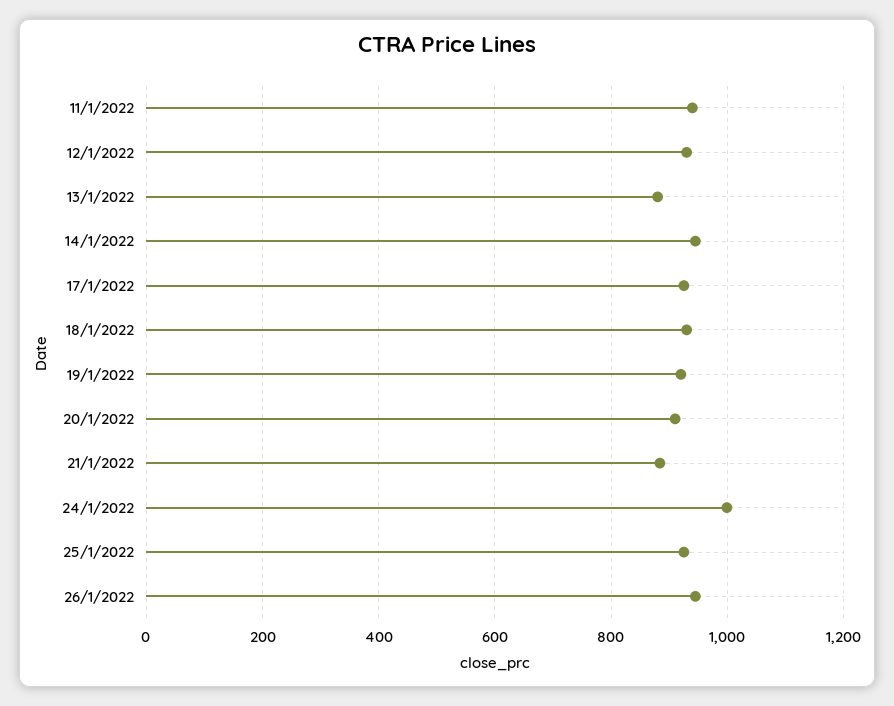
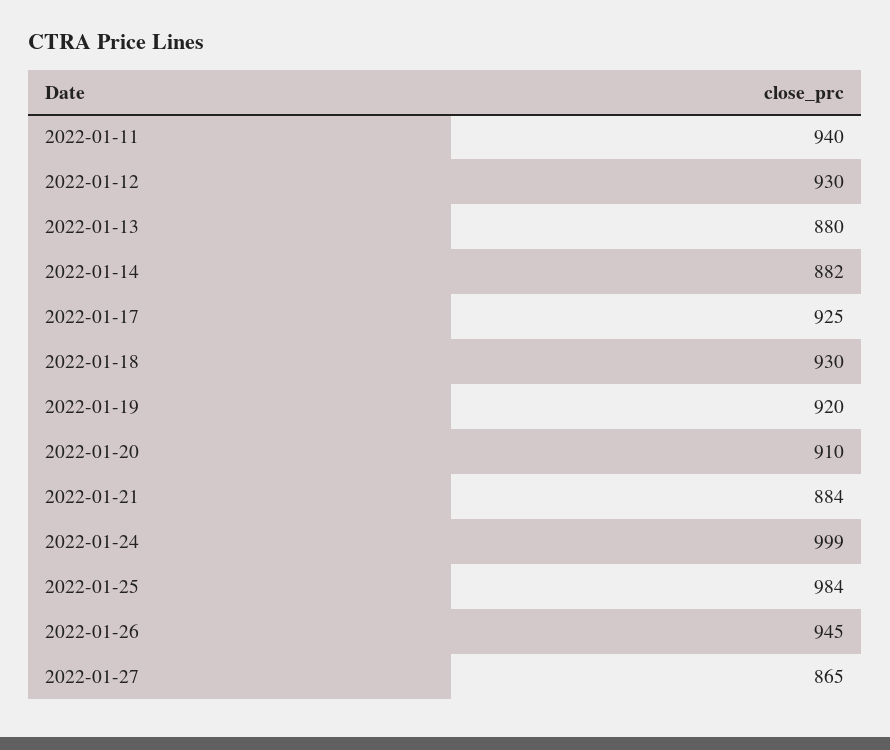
14/1/2022: 940 -> 882
25/1/2022: 920 -> 984
2022-01-27: none -> 865

